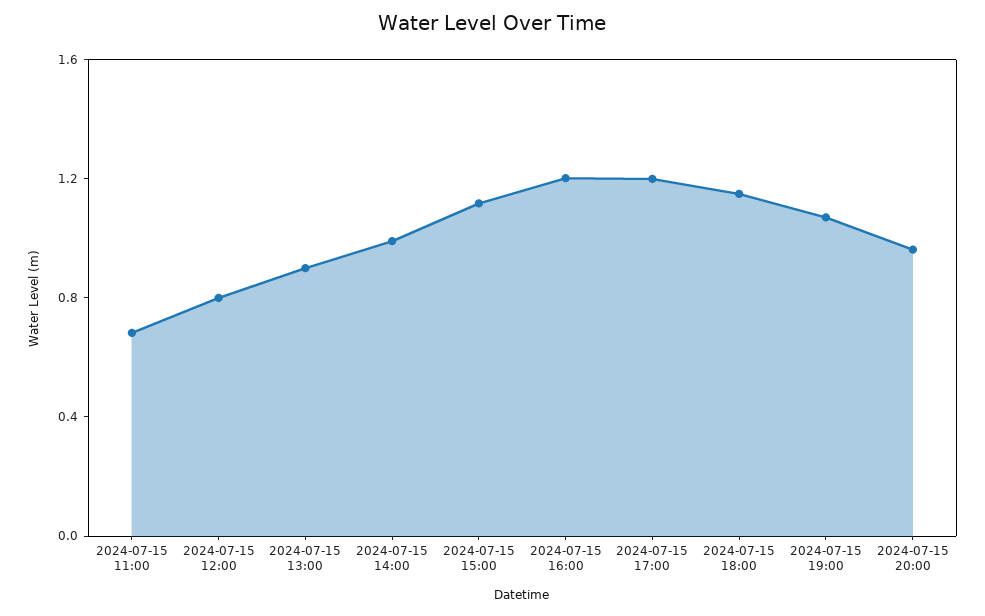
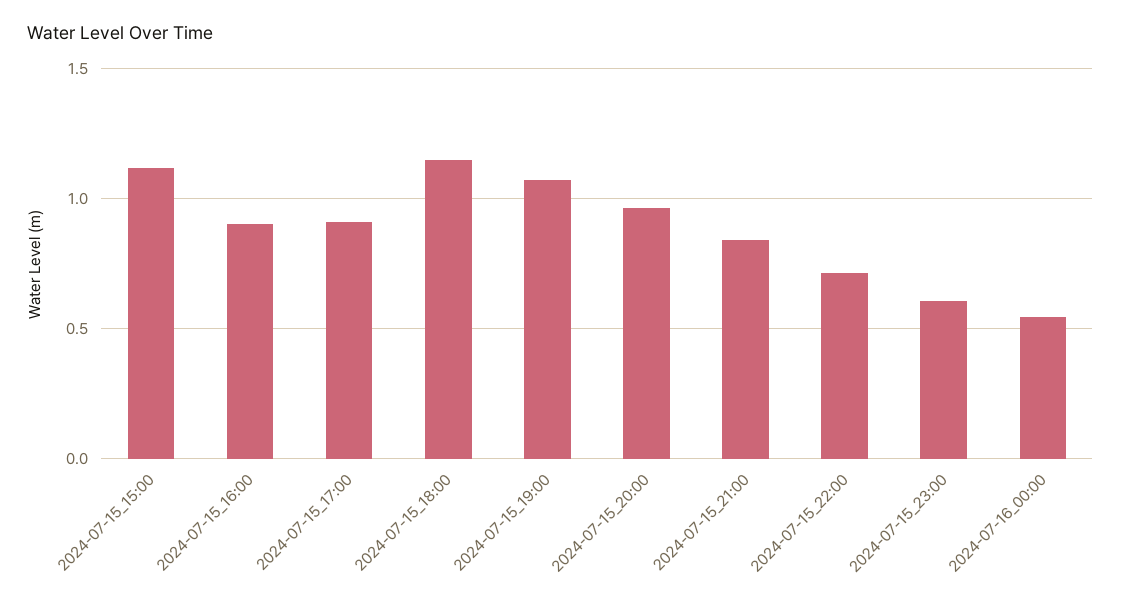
2024-07-15 11:00: 0.7 -> none
2024-07-15 12:00: 0.8 -> none
2024-07-15 13:00: 0.9 -> none
2024-07-15 14:00: 1 -> none
2024-07-15 16:00: 1.2 -> 0.9
2024-07-15 17:00: 1.2 -> 0.9
2024-07-15_21:00: none -> 0.85
2024-07-15_22:00: none -> 0.7
2024-07-15_23:00: none -> 0.6
2024-07-16_00:00: none -> 0.55

